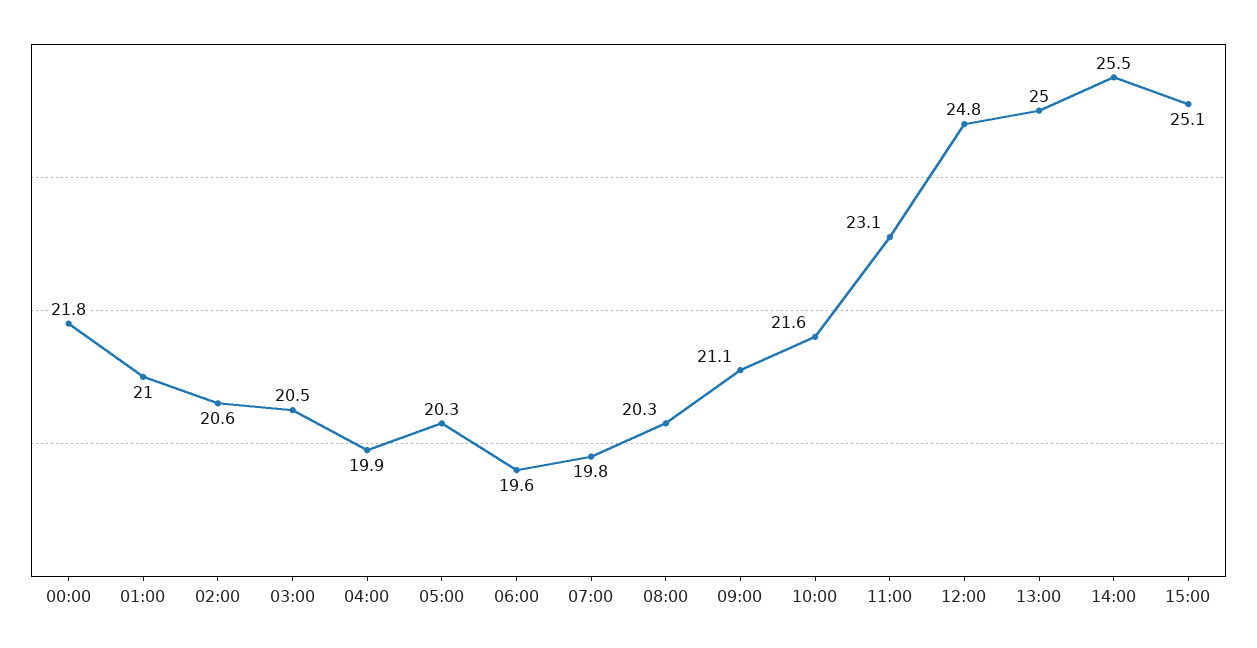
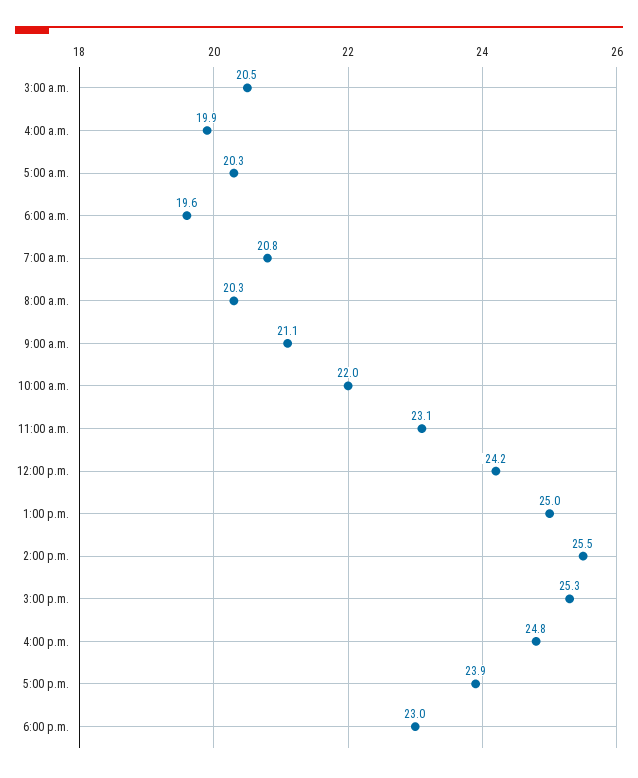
00:00: 21.8 -> none
01:00: 21 -> none
02:00: 20.6 -> none
07:00: 19.8 -> 20.8
10:00: 21.6 -> 22
12:00: 24.8 -> 24.2
15:00: 25.1 -> 25.3
4:00 p.m.: none -> 24.8
5:00 p.m.: none -> 23.9
6:00 p.m.: none -> 23

